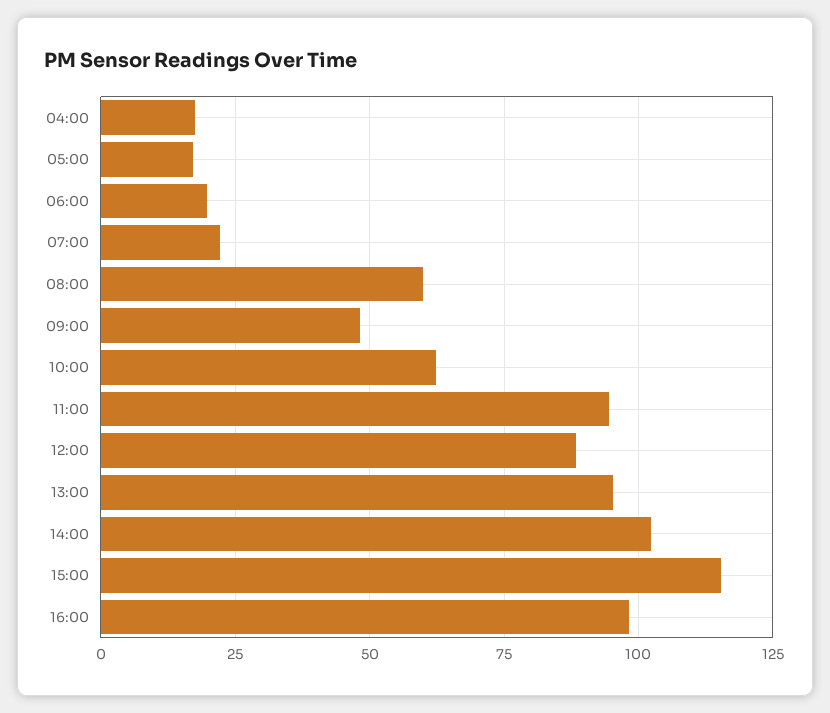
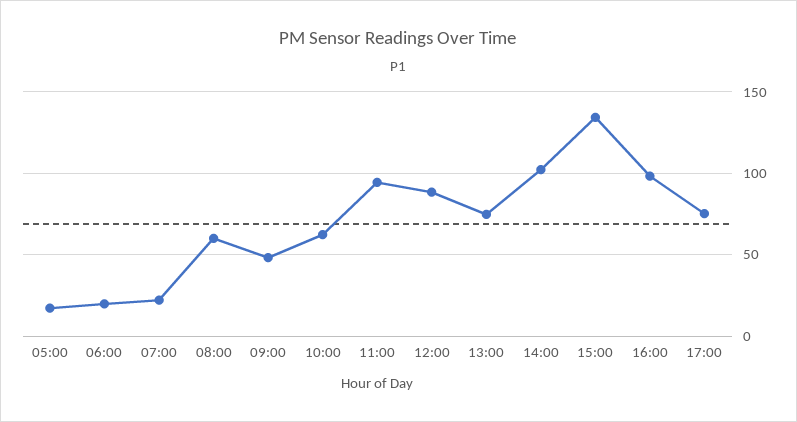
04:00: 17.5 -> none
13:00: 95 -> 75
15:00: 115 -> 135
17:00: none -> 75

